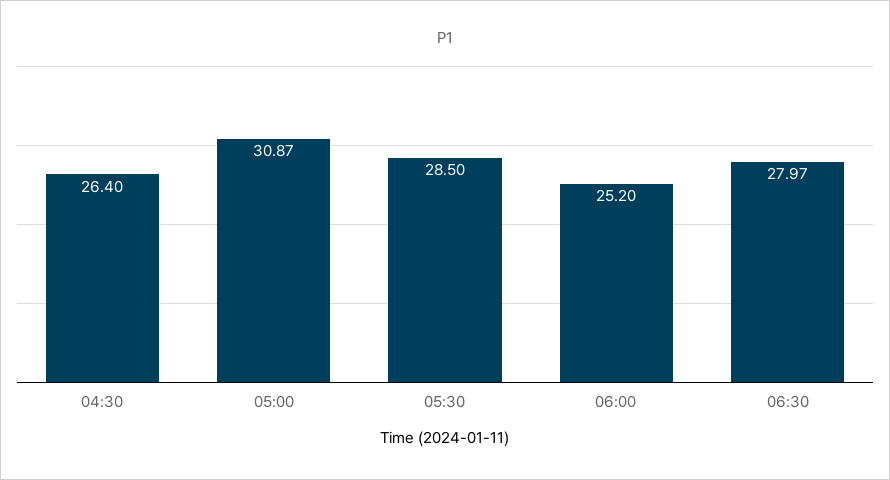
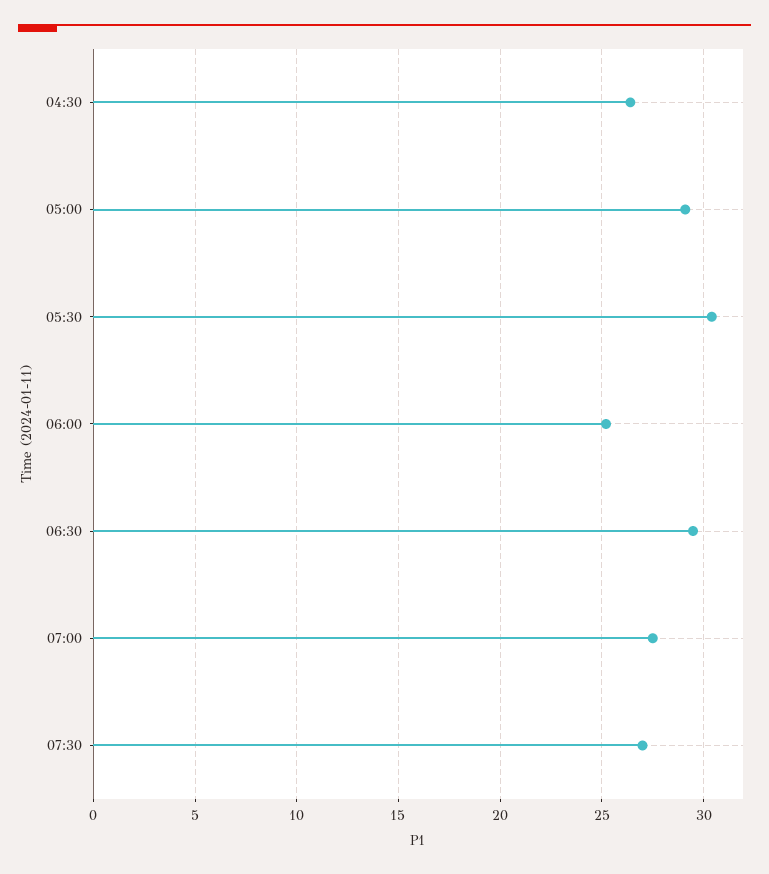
05:00: 30.87 -> 29
05:30: 28.5 -> 30.5
06:30: 27.97 -> 29.5
07:00: none -> 27.5
07:30: none -> 27

